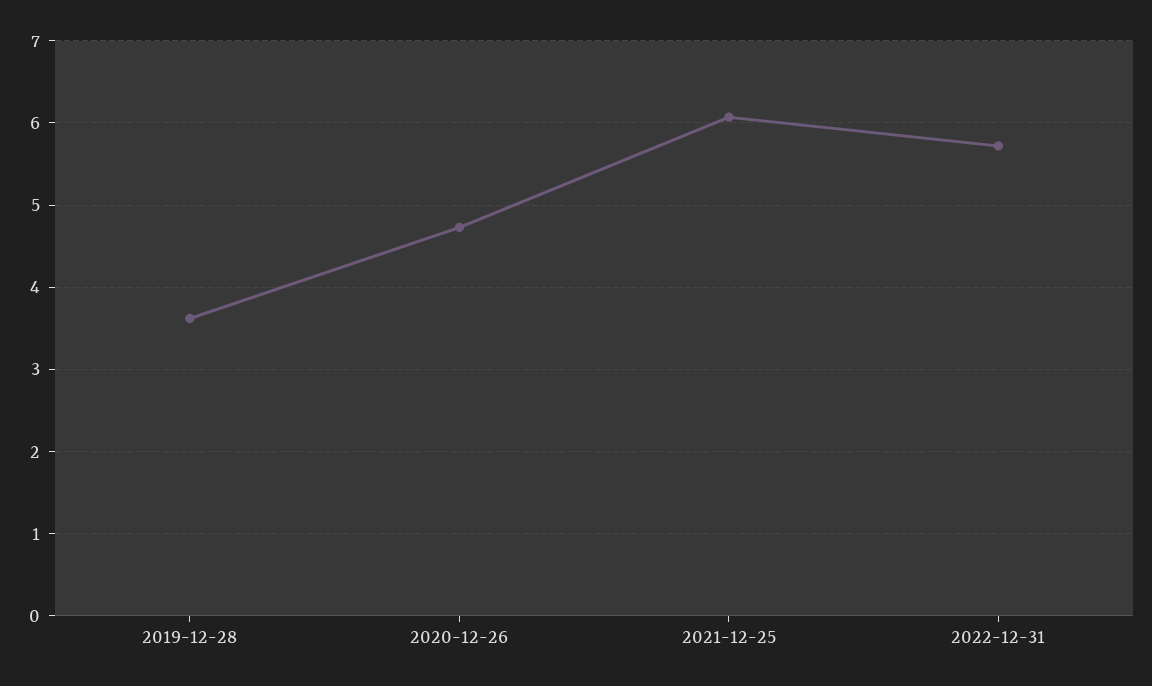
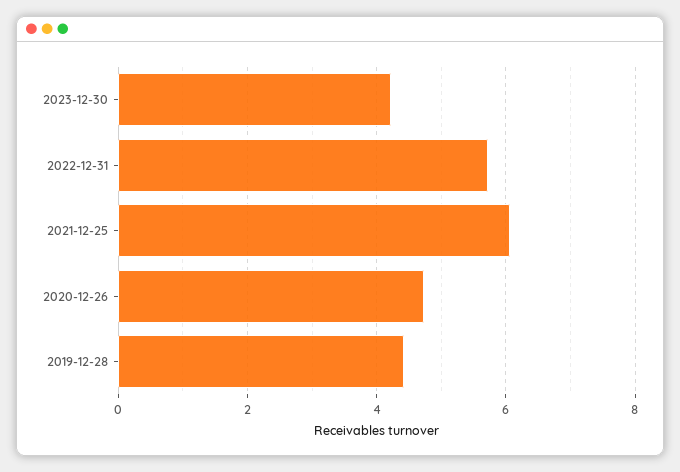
2019-12-28: 3.6 -> 4.4
2023-12-30: none -> 4.2

